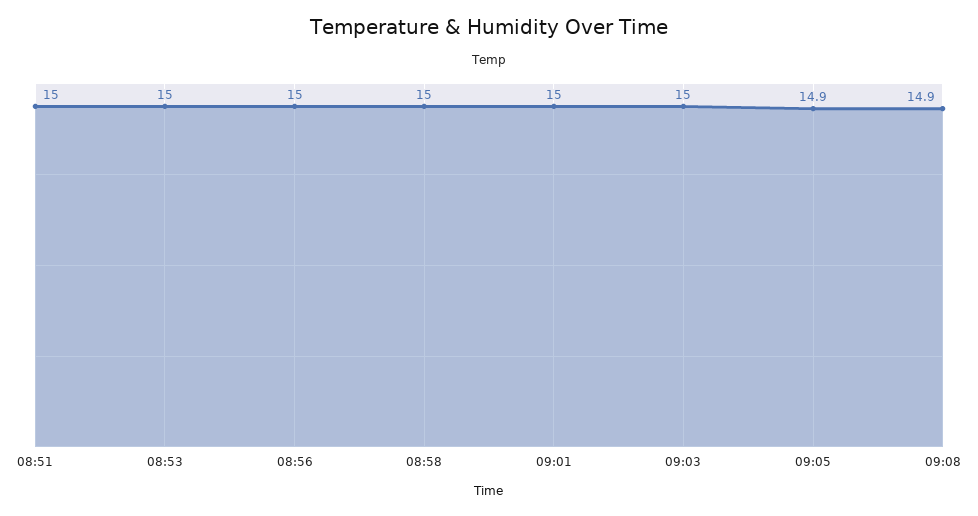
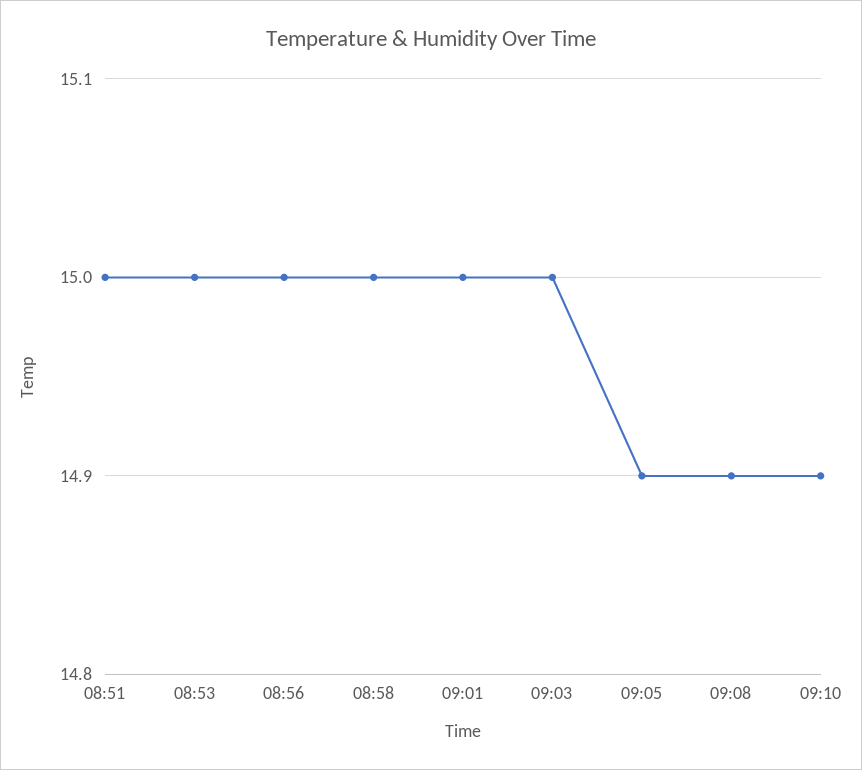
09:10: none -> 14.9

